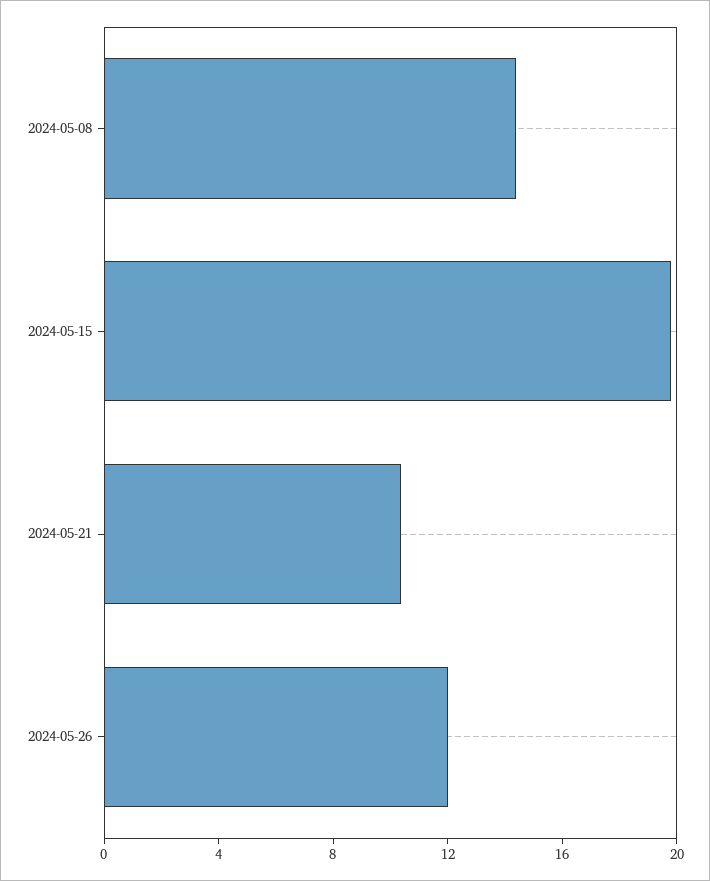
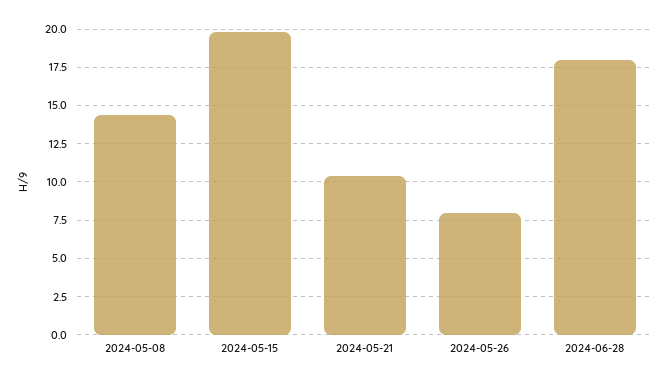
2024-05-26: 12 -> 8
2024-06-28: none -> 18

